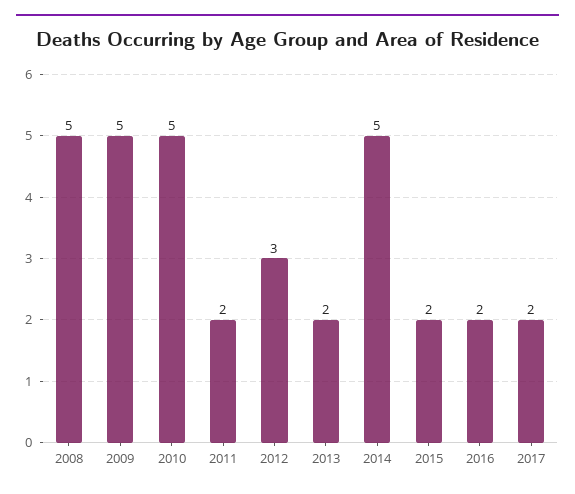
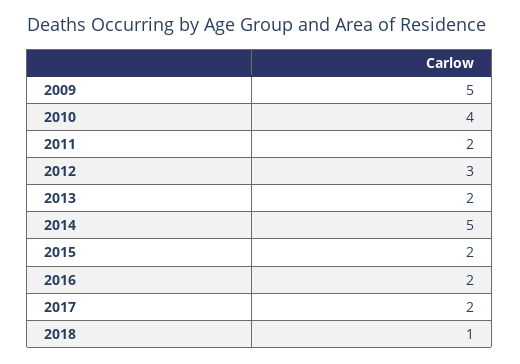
2008: 5 -> none
2010: 5 -> 4
2018: none -> 1

